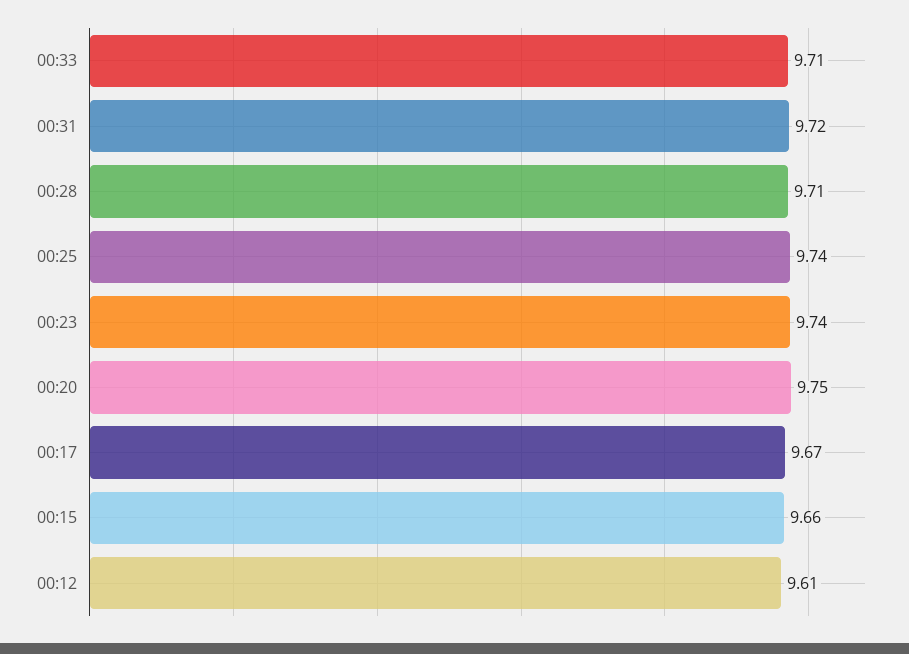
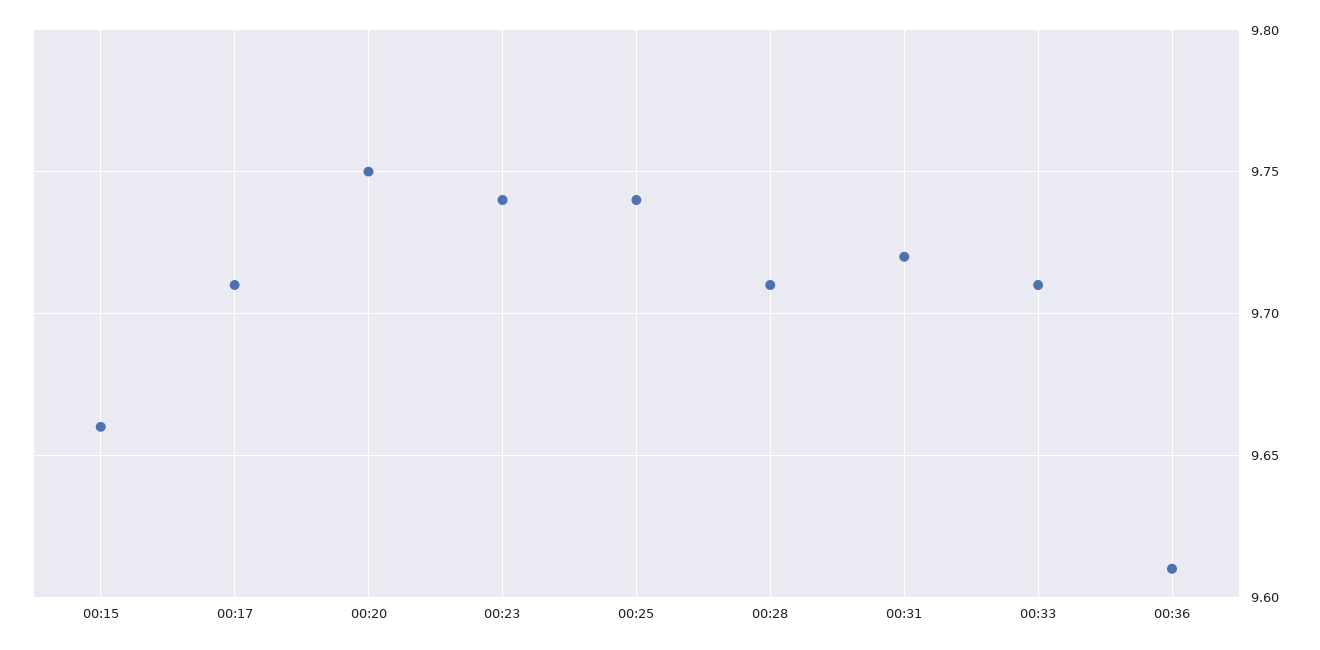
00:17: 9.67 -> 9.71
00:12: 9.61 -> none
00:36: none -> 9.61

